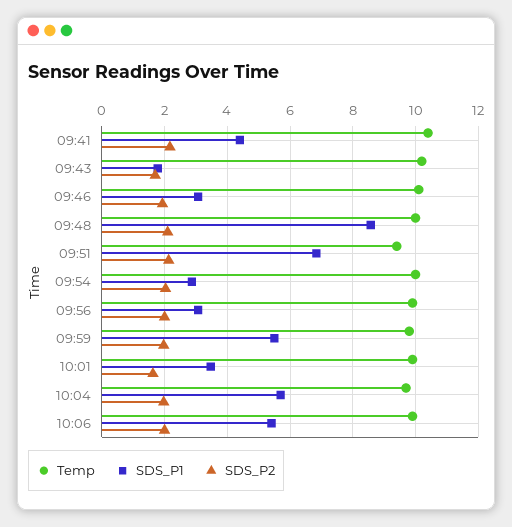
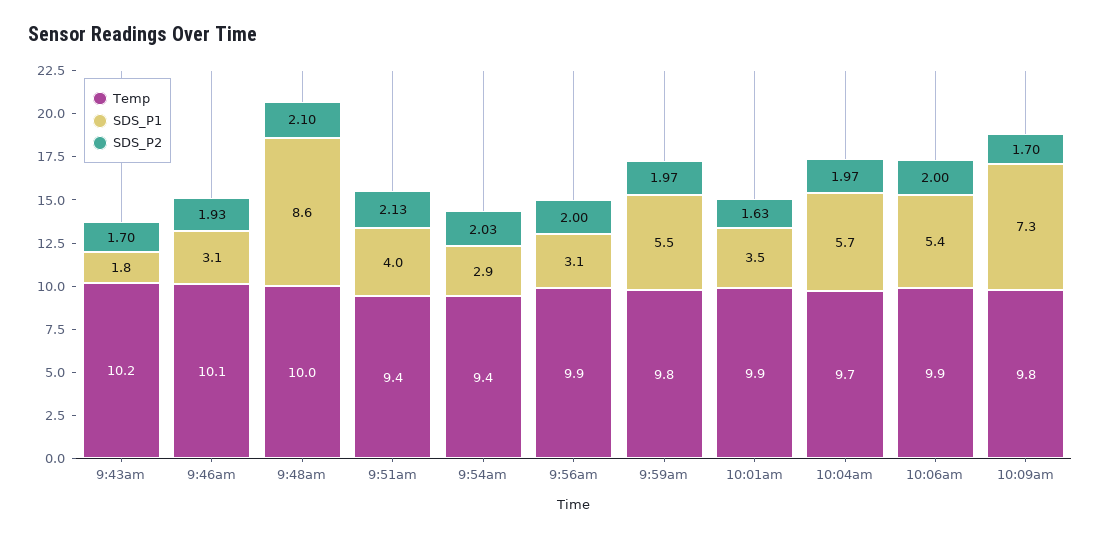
Temp, 09:41: 10.4 -> none
SDS_P1, 09:41: 4.4 -> none
SDS_P2, 09:41: 2.2 -> none
SDS_P1, 09:51: 6.8 -> 4
Temp, 09:54: 10 -> 9.4
Temp, 10:09am: none -> 9.8
SDS_P1, 10:09am: none -> 7.3
SDS_P2, 10:09am: none -> 1.7

